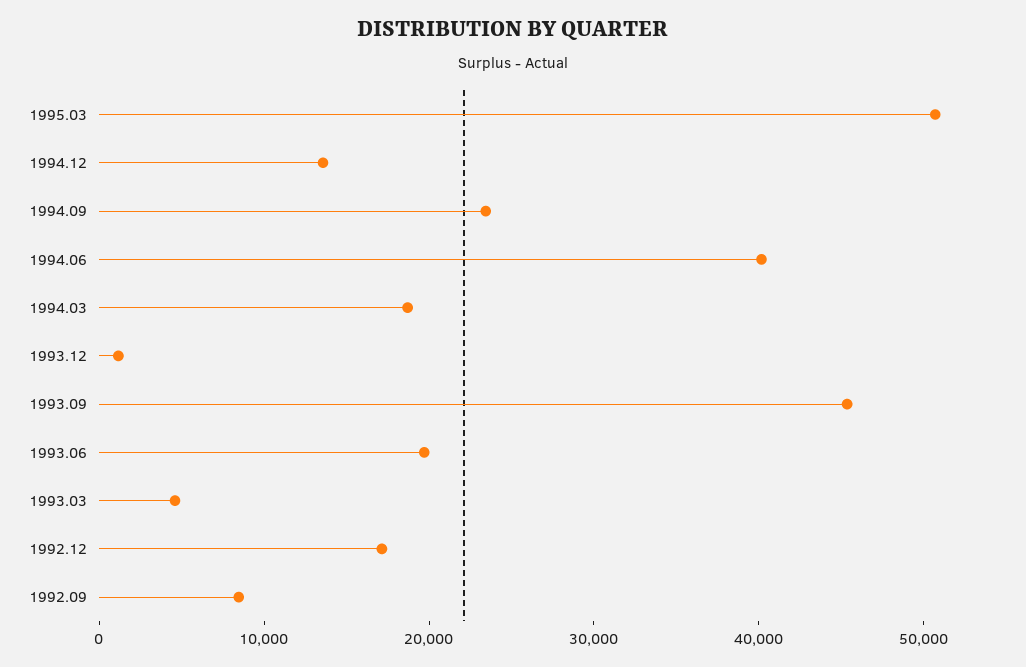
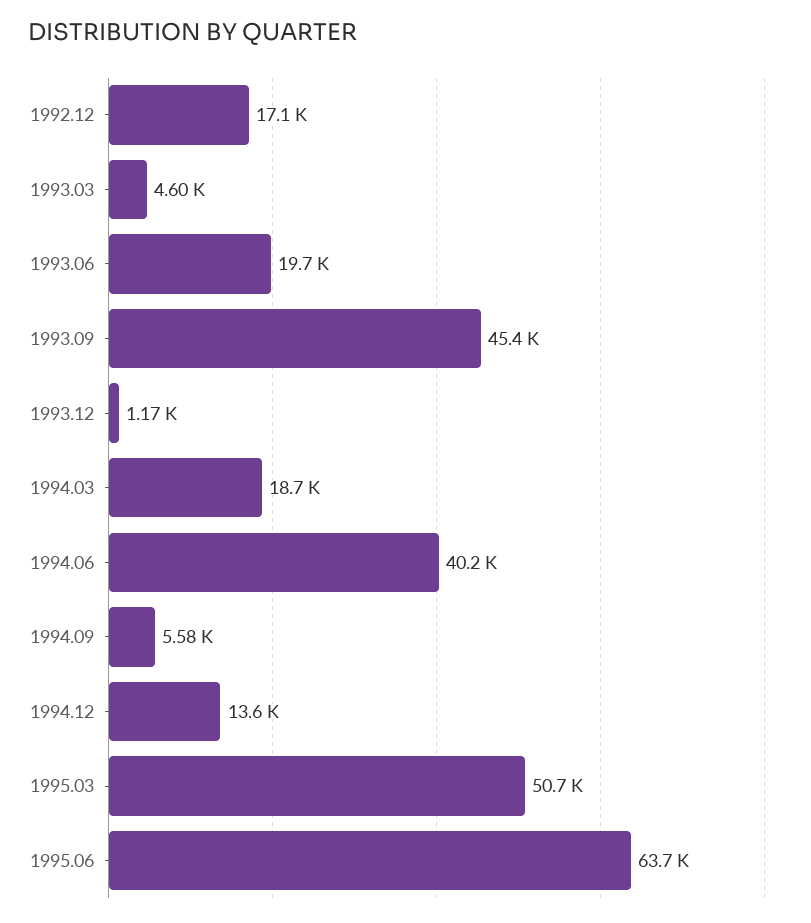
1994.09: 24000 -> 5580
1992.09: 8000 -> none
1995.06: none -> 63700

